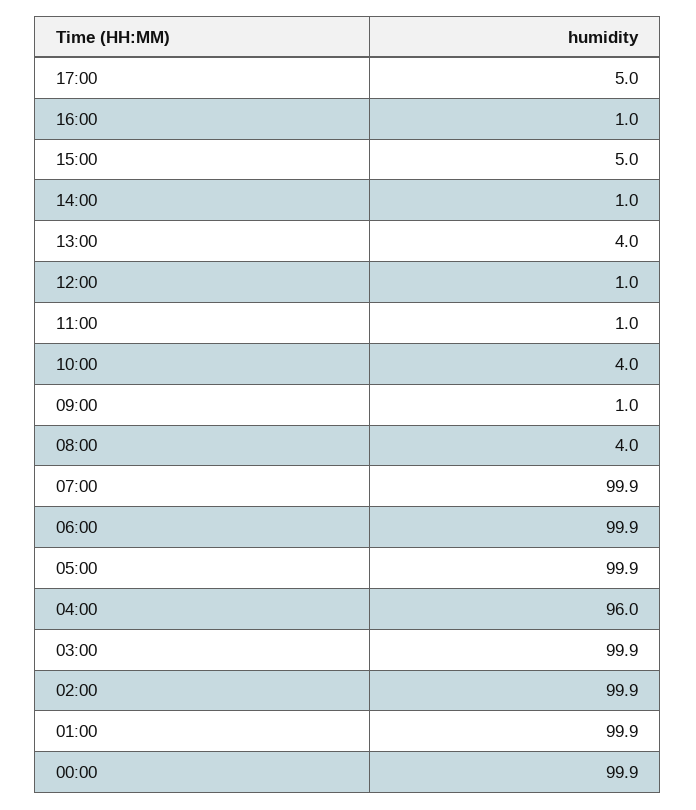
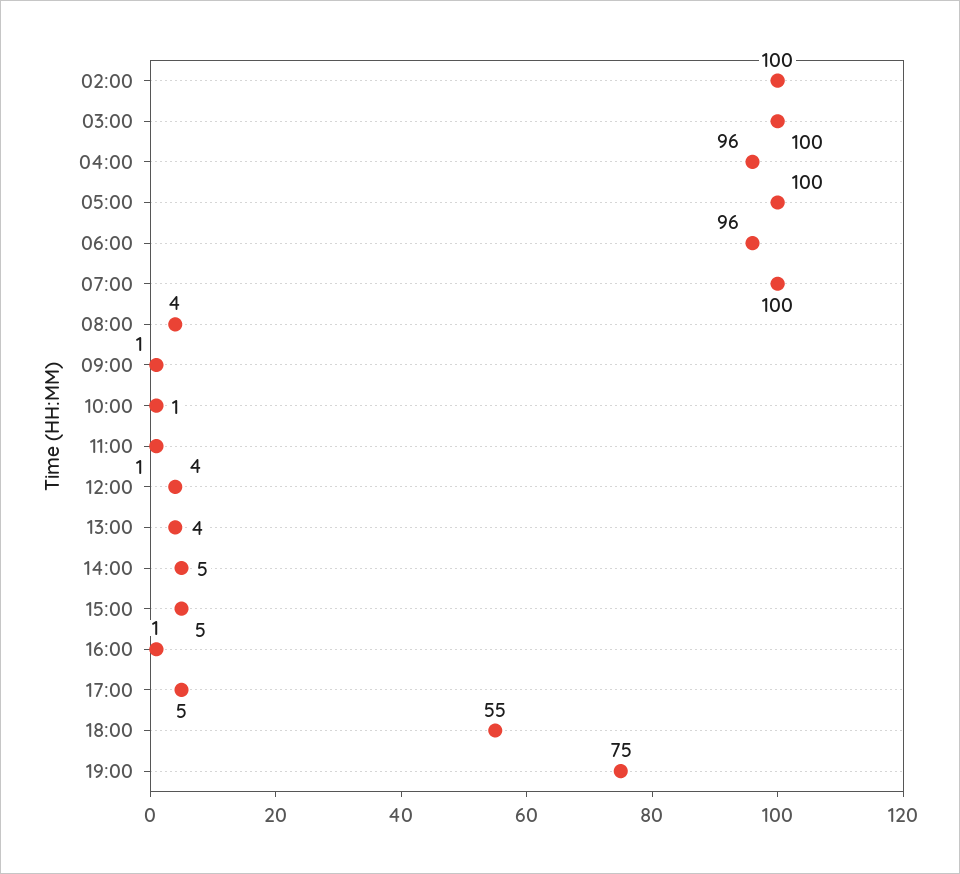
14:00: 1 -> 5
12:00: 1 -> 4
10:00: 4 -> 1
06:00: 99.9 -> 96
01:00: 99.9 -> none
00:00: 99.9 -> none
18:00: none -> 55
19:00: none -> 75

